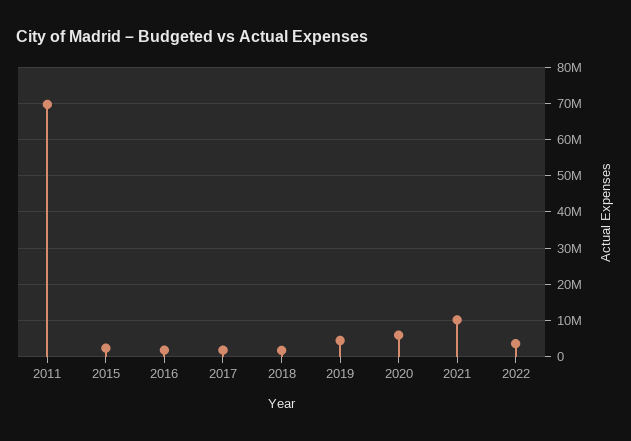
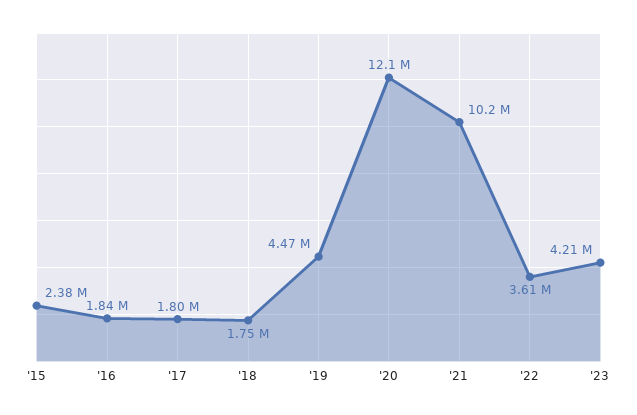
2011: 70000000 -> none
2020: 6000000 -> 12100000
'23: none -> 4210000

